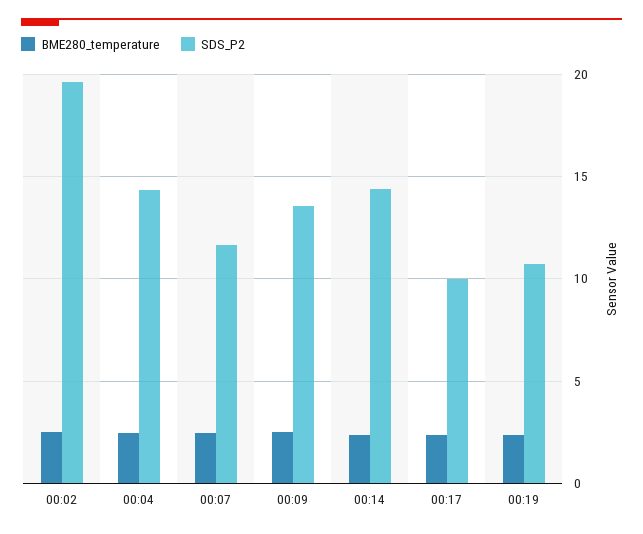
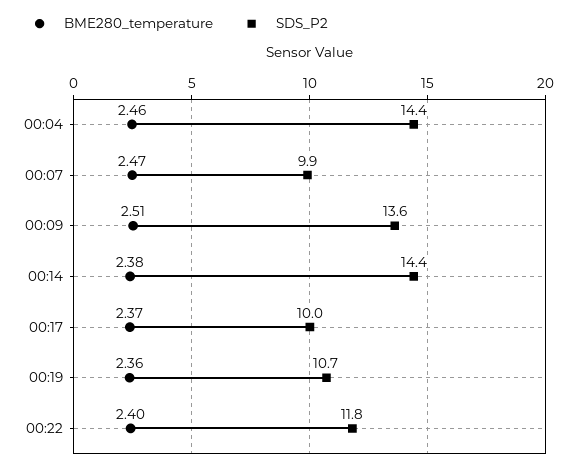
BME280_temperature, 00:02: 2.5 -> none
SDS_P2, 00:02: 19.5 -> none
SDS_P2, 00:07: 11.5 -> 9.9
BME280_temperature, 00:22: none -> 2.4
SDS_P2, 00:22: none -> 11.8

